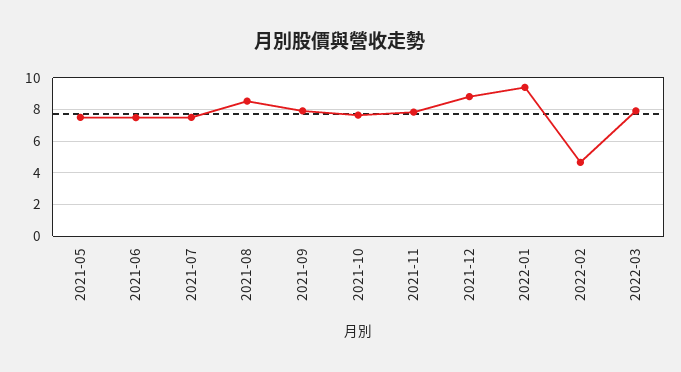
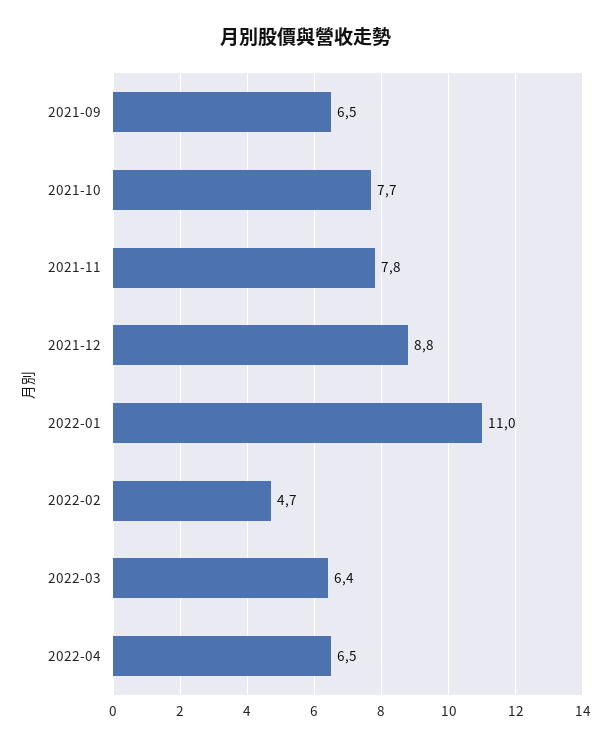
2021-05: 7.5 -> none
2021-06: 7.5 -> none
2021-07: 7.5 -> none
2021-08: 8.5 -> none
2021-09: 8 -> 6.5
2022-01: 9.5 -> 11
2022-03: 8 -> 6.4
2022-04: none -> 6.5

